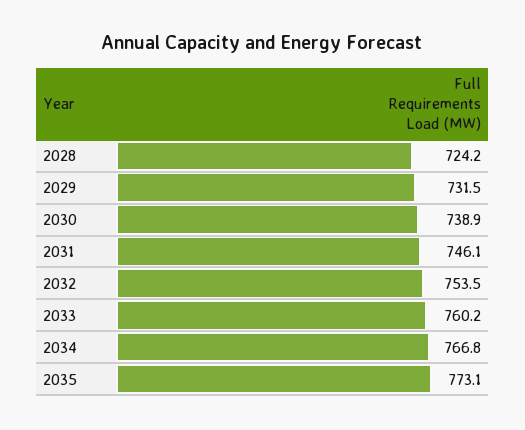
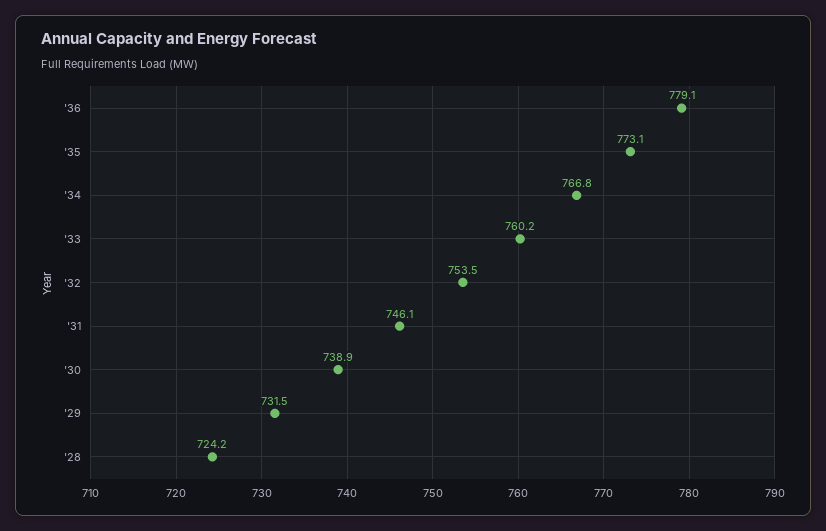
'36: none -> 779.1

